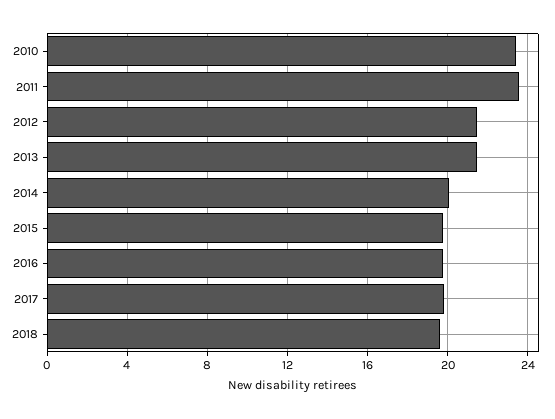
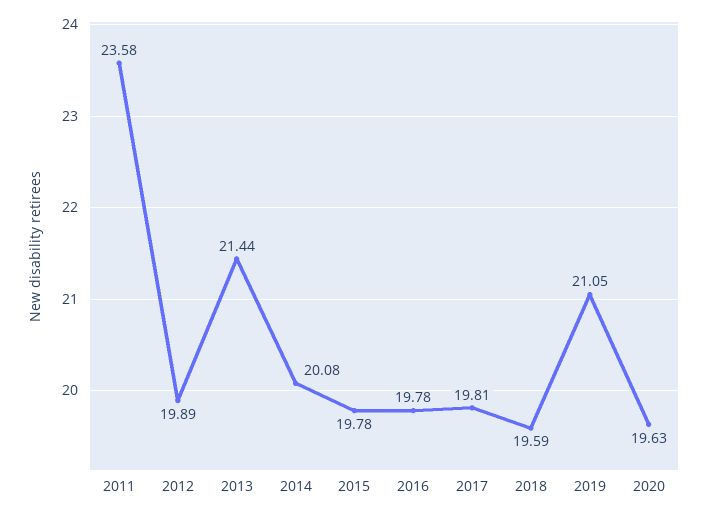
2010: 23.5 -> none
2012: 21.5 -> 19.89
2019: none -> 21.05
2020: none -> 19.63

